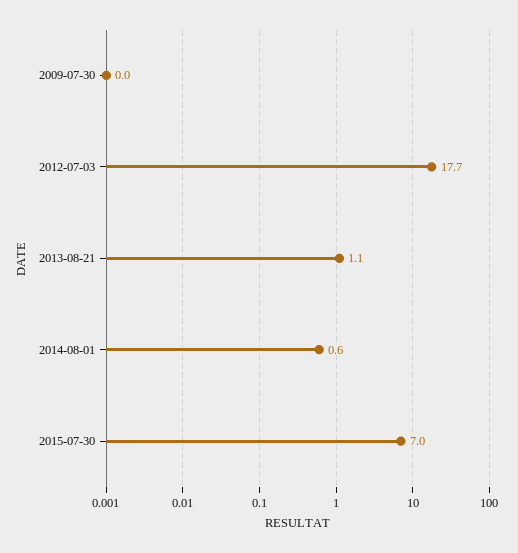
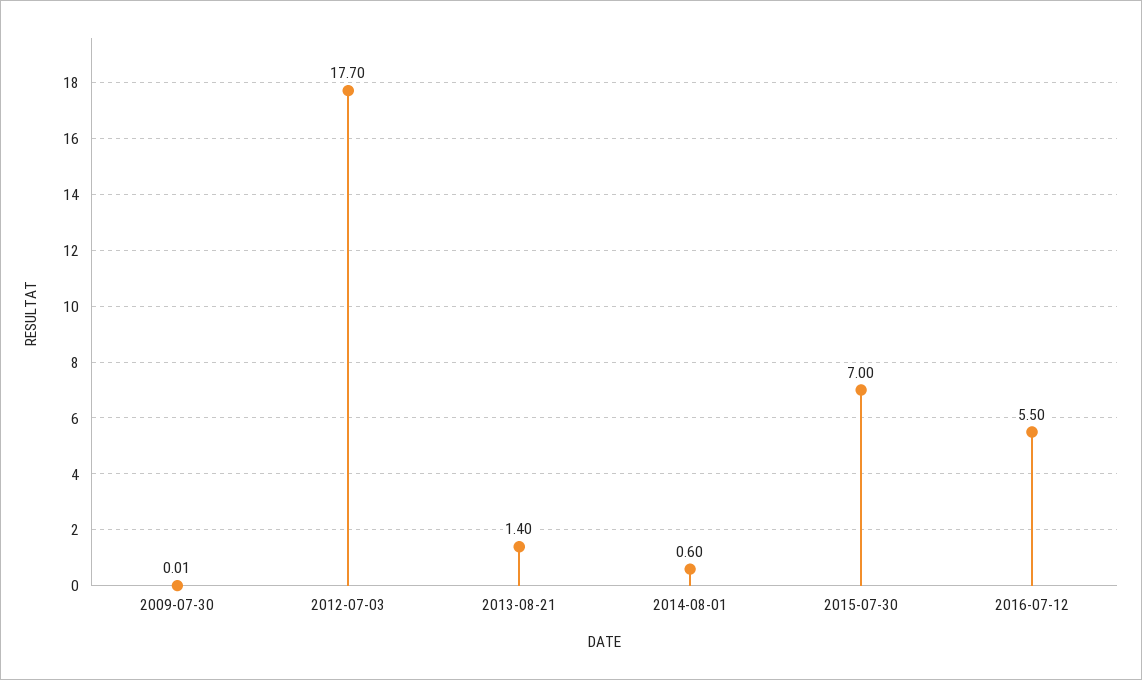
2013-08-21: 1.1 -> 1.4
2016-07-12: none -> 5.5

